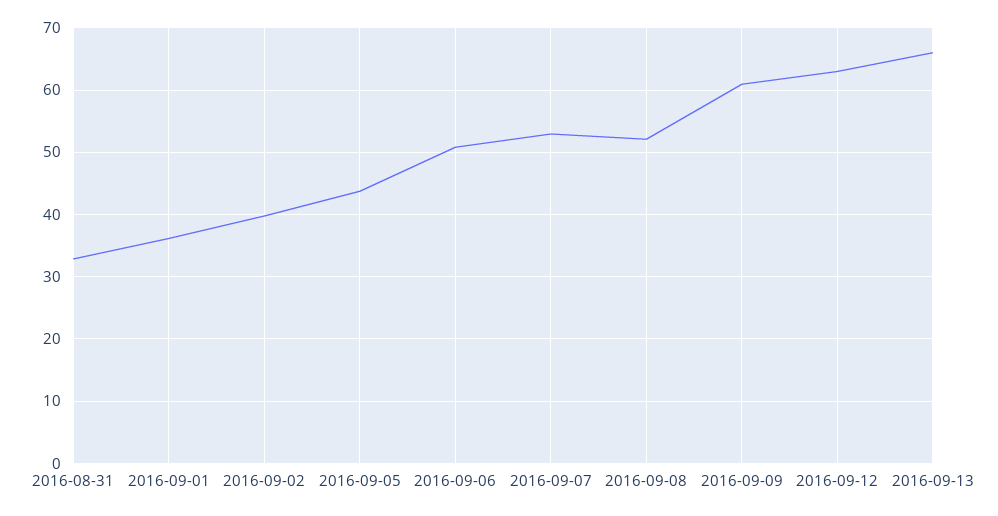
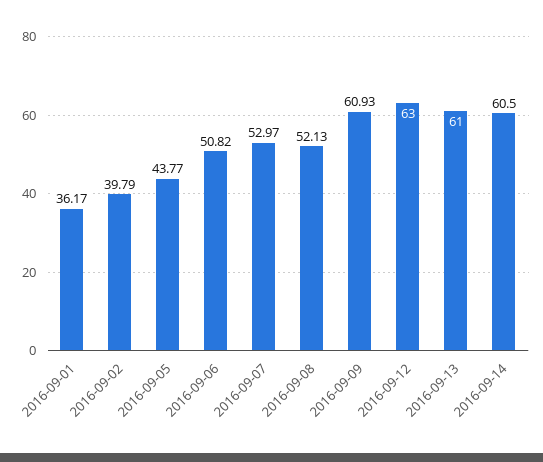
2016-08-31: 33 -> none
2016-09-13: 66 -> 61
2016-09-14: none -> 60.5

